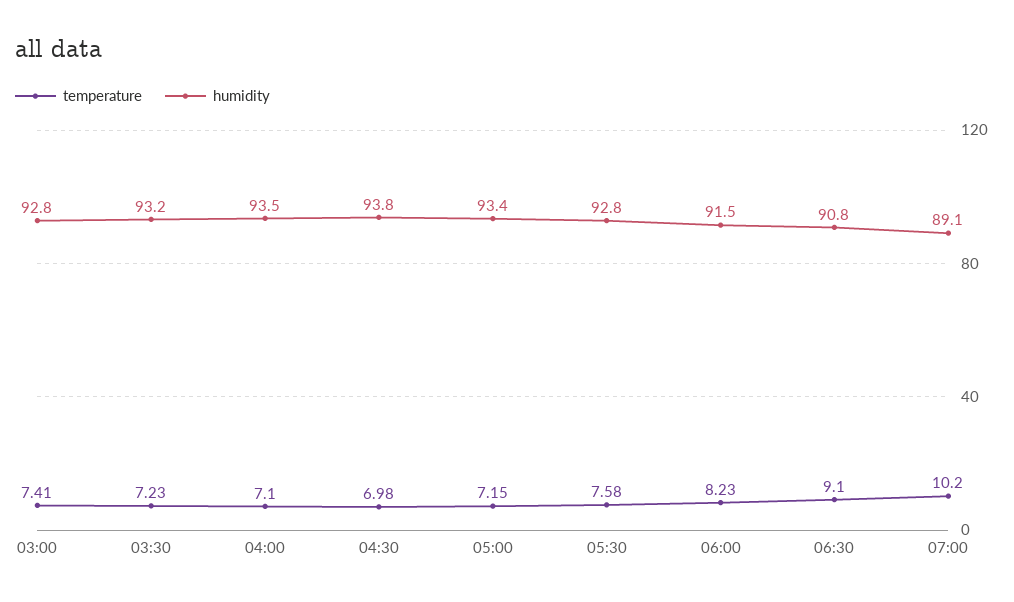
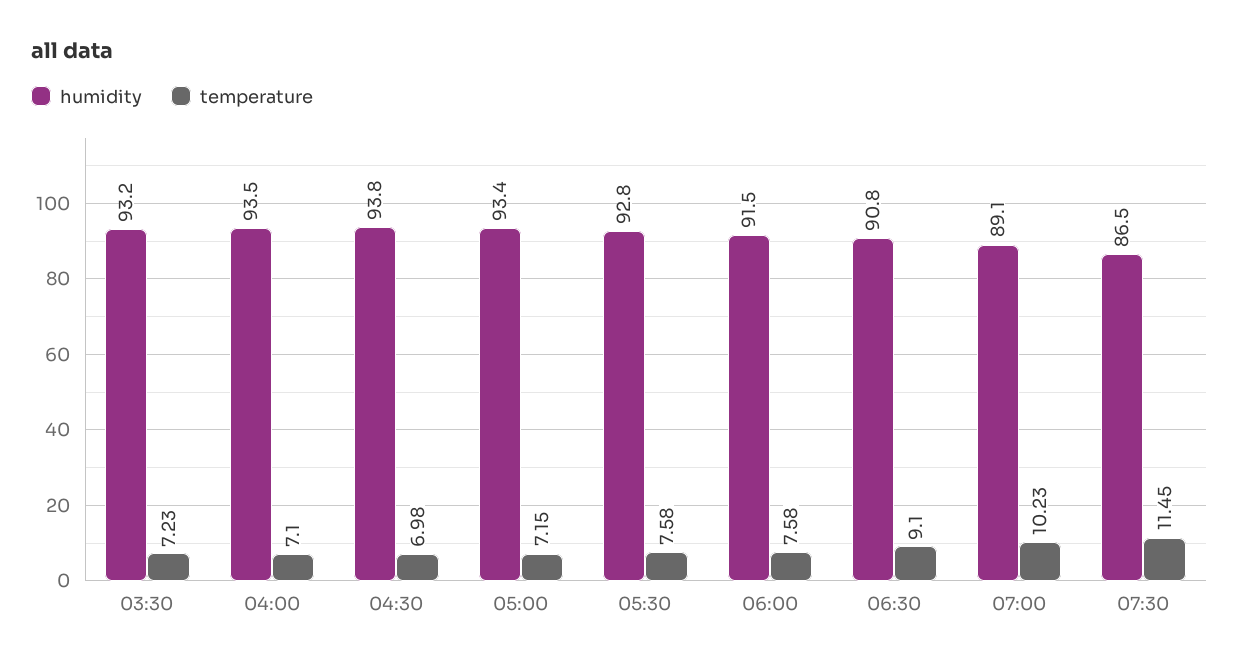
temperature, 03:00: 7.41 -> none
humidity, 03:00: 92.8 -> none
temperature, 06:00: 8.23 -> 7.58
temperature, 07:00: 10.2 -> 10.23
humidity, 07:30: none -> 86.5
temperature, 07:30: none -> 11.45

